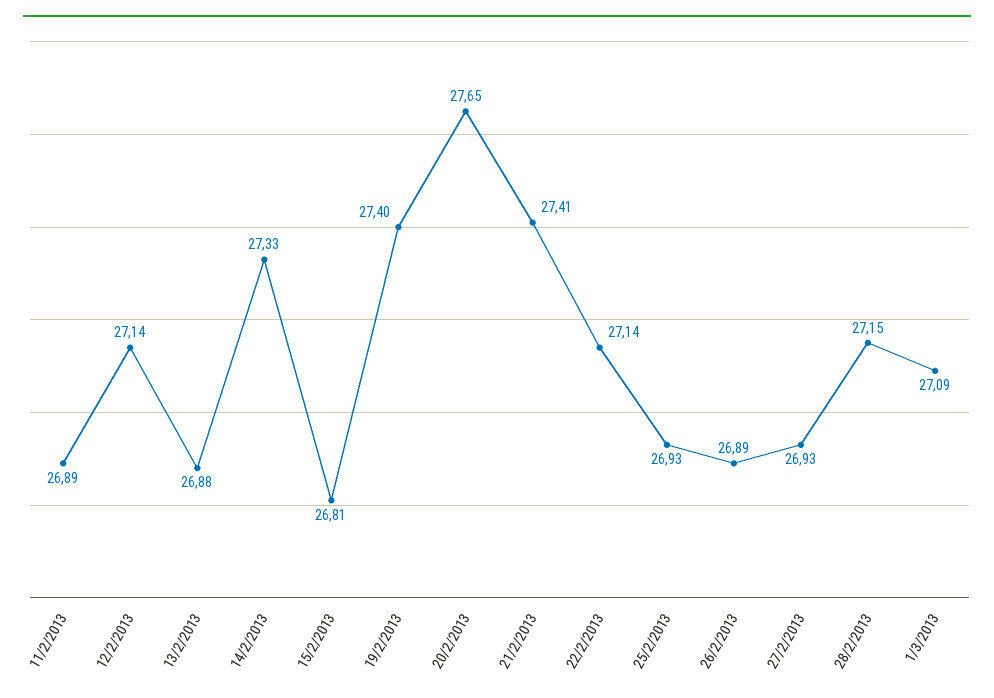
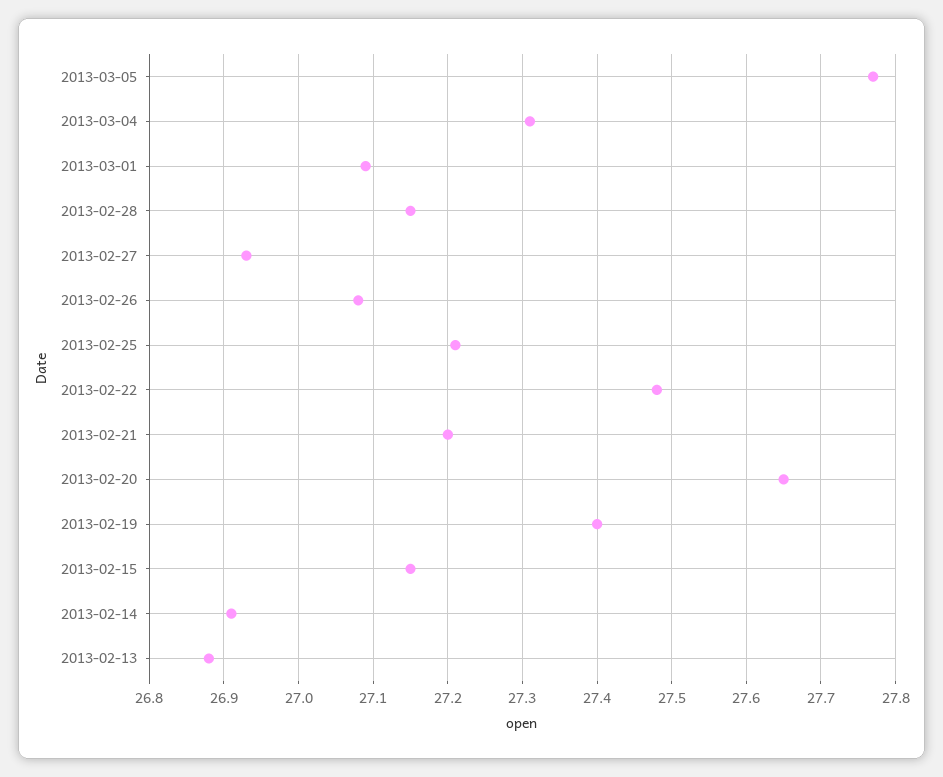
11/2/2013: 26.89 -> none
12/2/2013: 27.14 -> none
14/2/2013: 27.33 -> 26.91
15/2/2013: 26.81 -> 27.15
21/2/2013: 27.41 -> 27.2
22/2/2013: 27.14 -> 27.48
25/2/2013: 26.93 -> 27.21
26/2/2013: 26.89 -> 27.08
2013-03-05: none -> 27.77
2013-03-04: none -> 27.31

